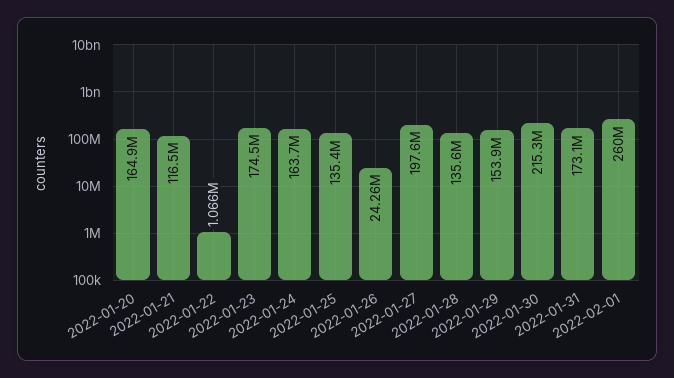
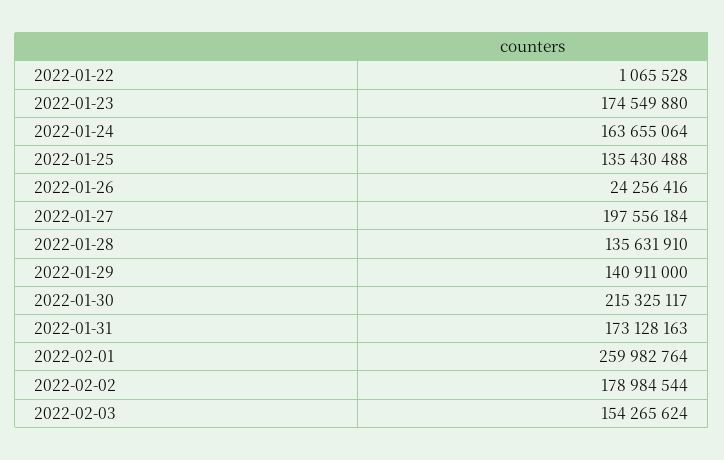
2022-01-20: 164900000 -> none
2022-01-21: 116500000 -> none
2022-01-29: 153900000 -> 140911000
2022-02-02: none -> 178984544
2022-02-03: none -> 154265624

